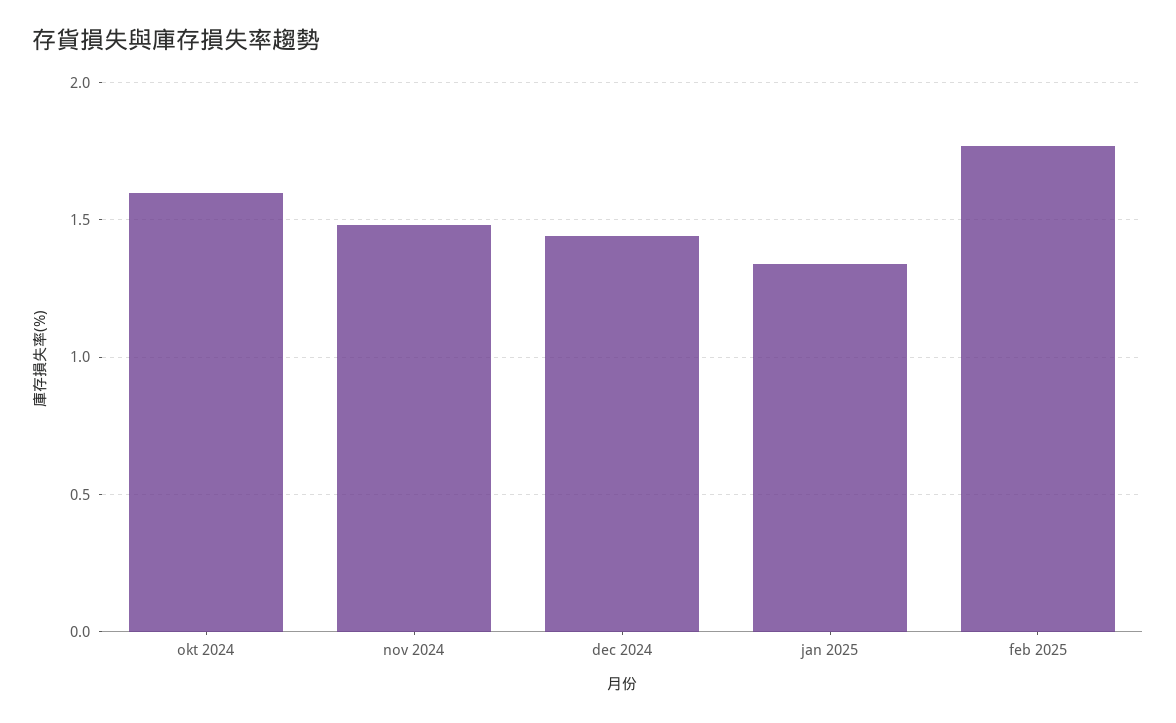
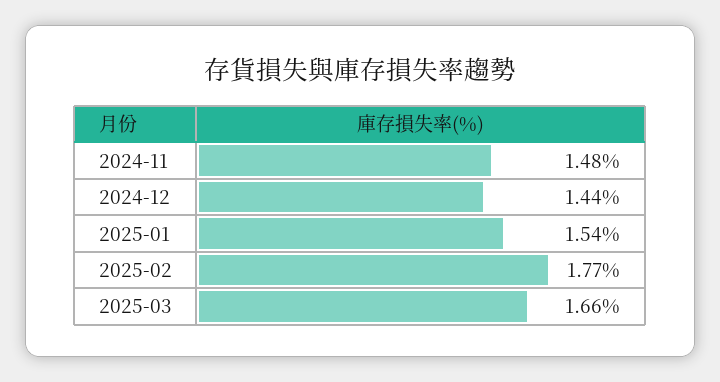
okt 2024: 1.6 -> none
jan 2025: 1.35 -> 1.54
2025-03: none -> 1.66

